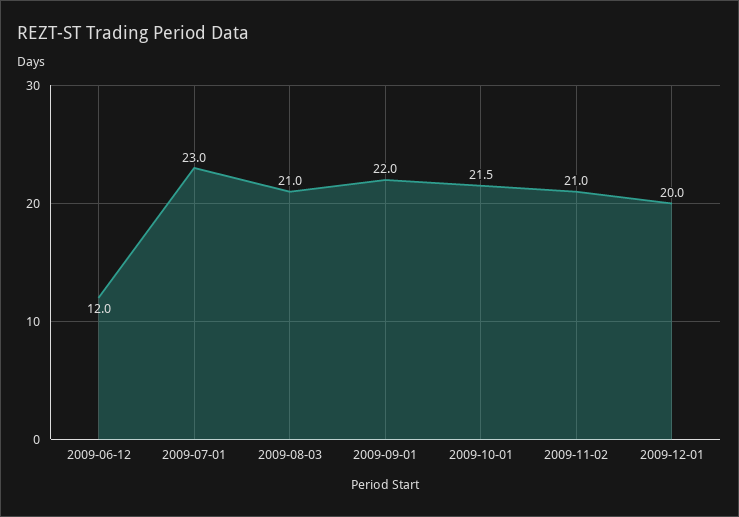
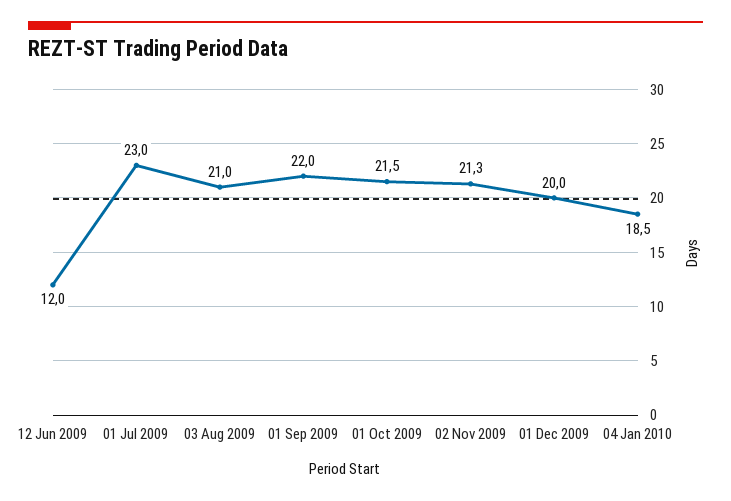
2009-11-02: 21 -> 21.3
04 Jan 2010: none -> 18.5

